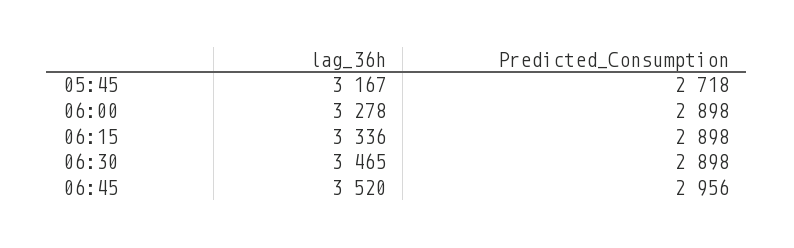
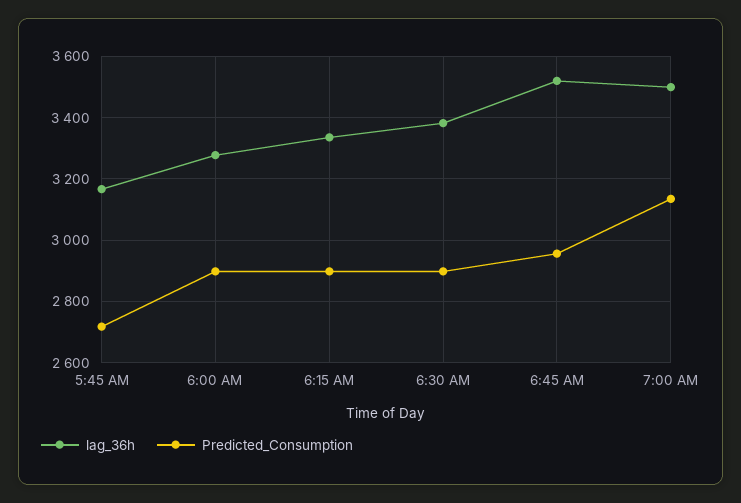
lag_36h, 06:30: 3465 -> 3380
lag_36h, 7:00 AM: none -> 3500
Predicted_Consumption, 7:00 AM: none -> 3140

